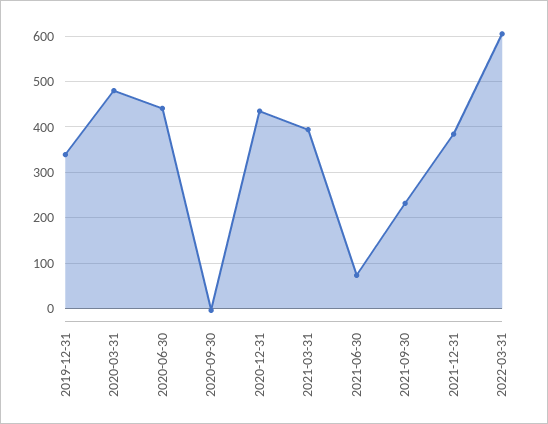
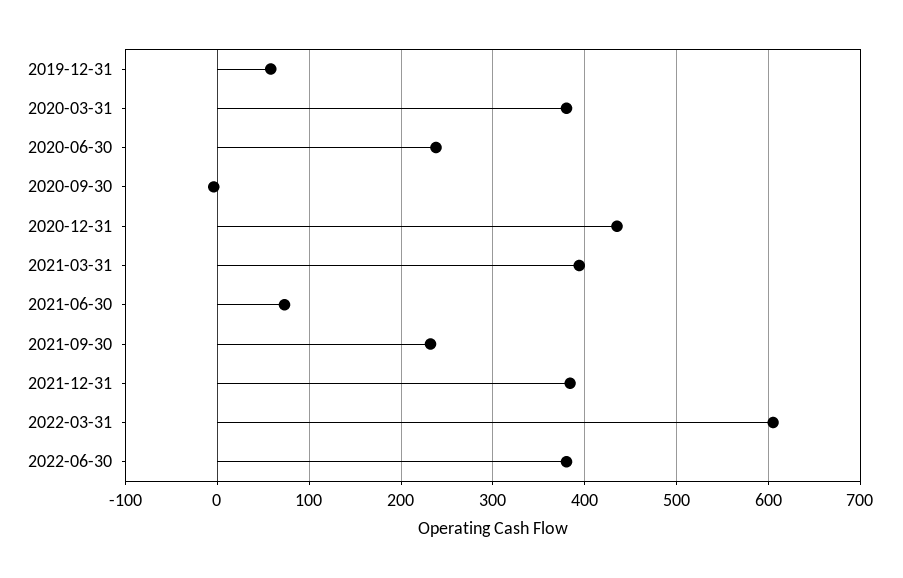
2019-12-31: 340 -> 60
2020-03-31: 480 -> 380
2020-06-30: 440 -> 240
2022-06-30: none -> 380

